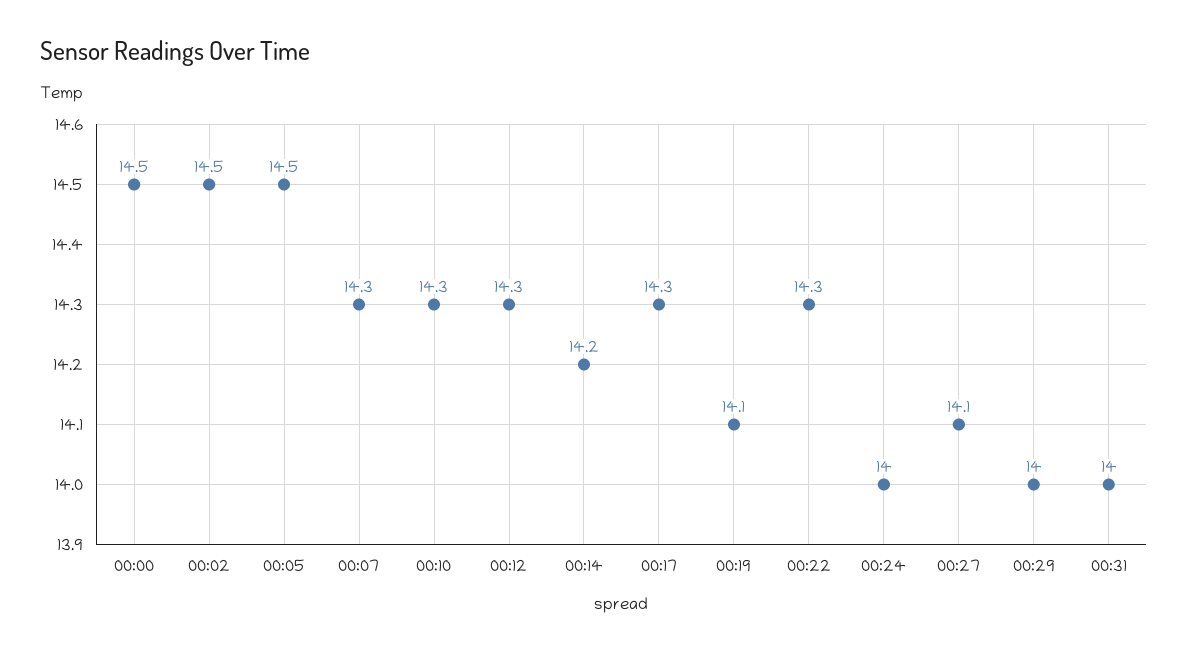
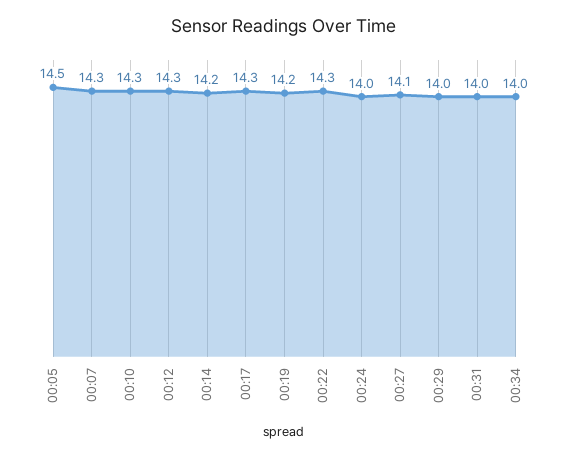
00:00: 14.5 -> none
00:02: 14.5 -> none
00:19: 14.1 -> 14.2
00:34: none -> 14

